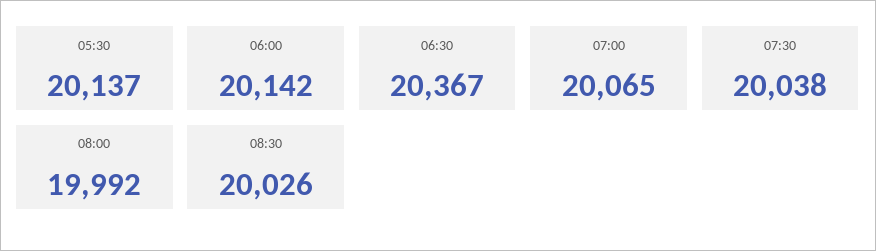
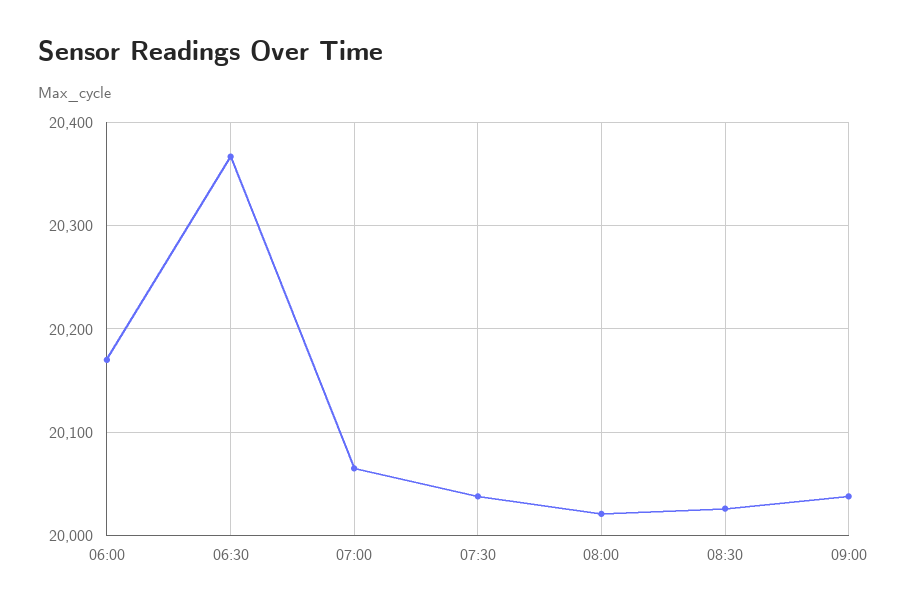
05:30: 20137 -> none
06:00: 20142 -> 20170
08:00: 19992 -> 20020
09:00: none -> 20040

